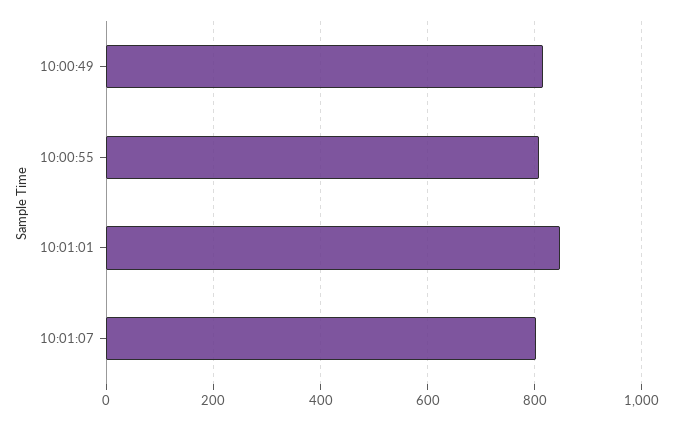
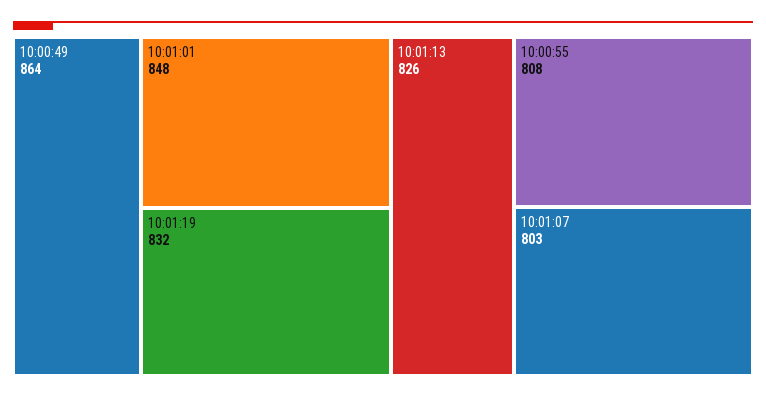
10:00:49: 820 -> 864
10:01:19: none -> 832
10:01:13: none -> 826

